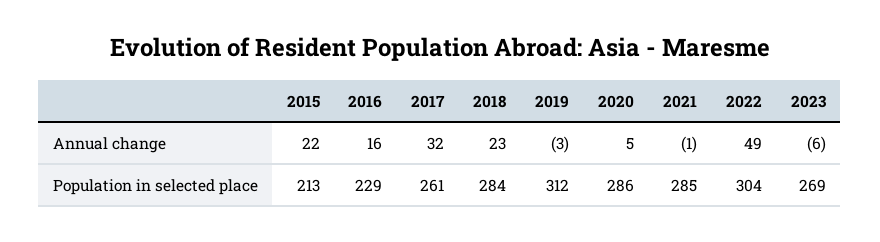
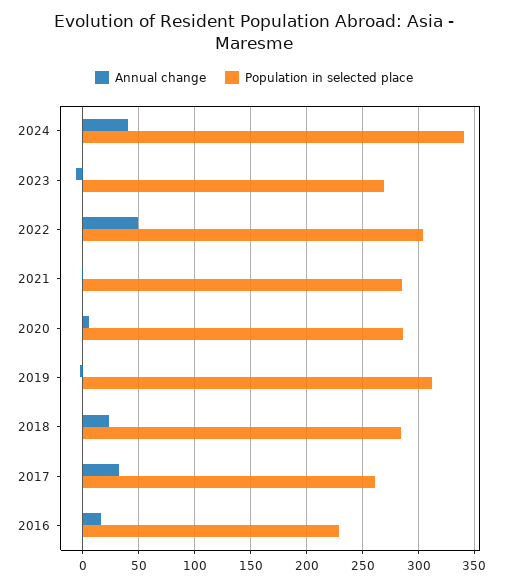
Annual change, 2015: 22 -> none
Population in selected place, 2015: 213 -> none
Annual change, 2024: none -> 40
Population in selected place, 2024: none -> 340

